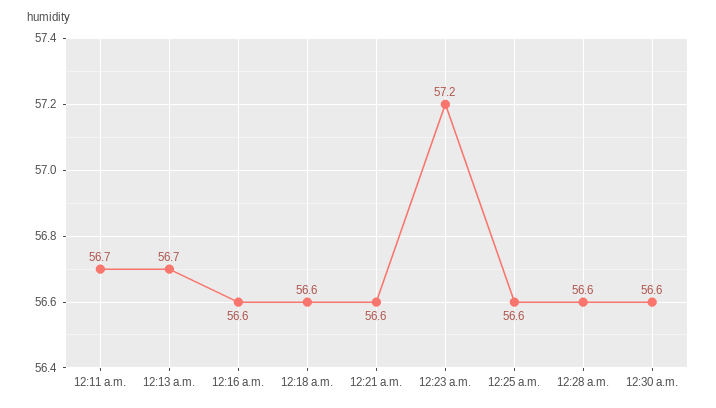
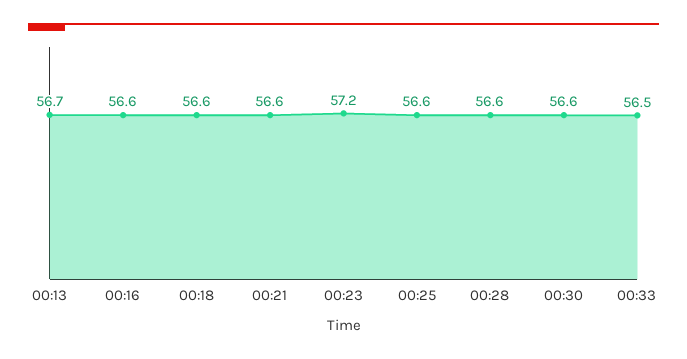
12:11 a.m.: 56.7 -> none
00:33: none -> 56.5

